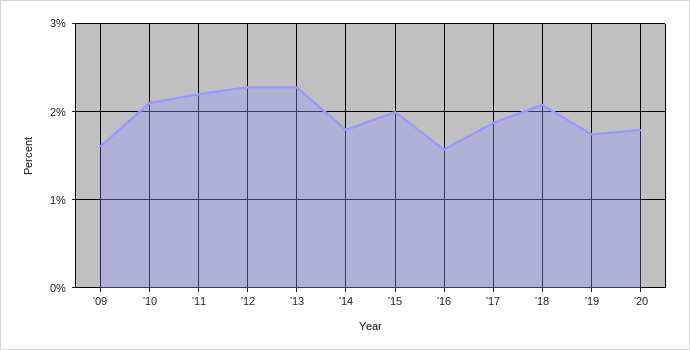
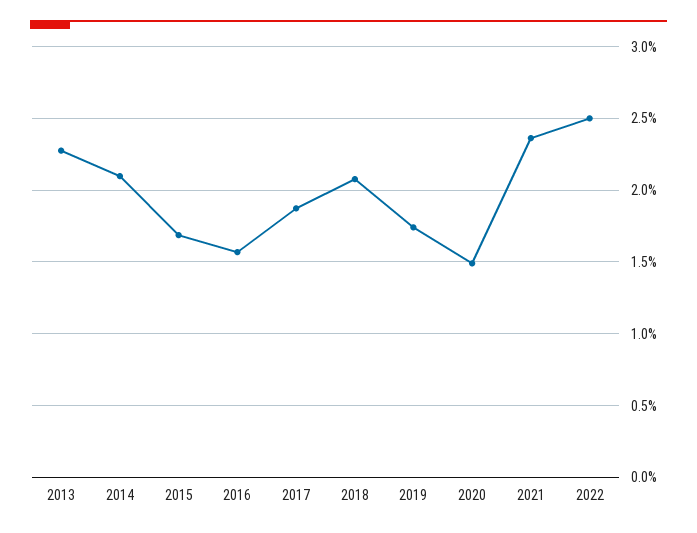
'09: 1.6 -> none
'10: 2.1 -> none
'11: 2.2 -> none
'12: 2.3 -> none
'14: 1.8 -> 2.1
'15: 2 -> 1.7
'20: 1.8 -> 1.5
2021: none -> 2.35
2022: none -> 2.5

